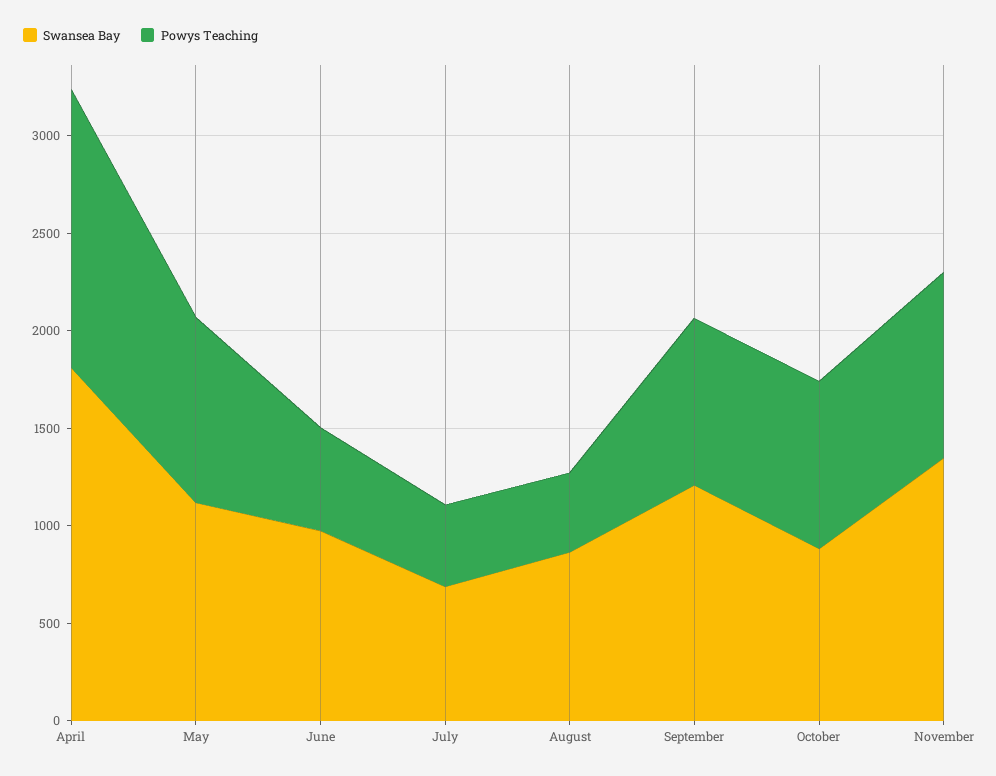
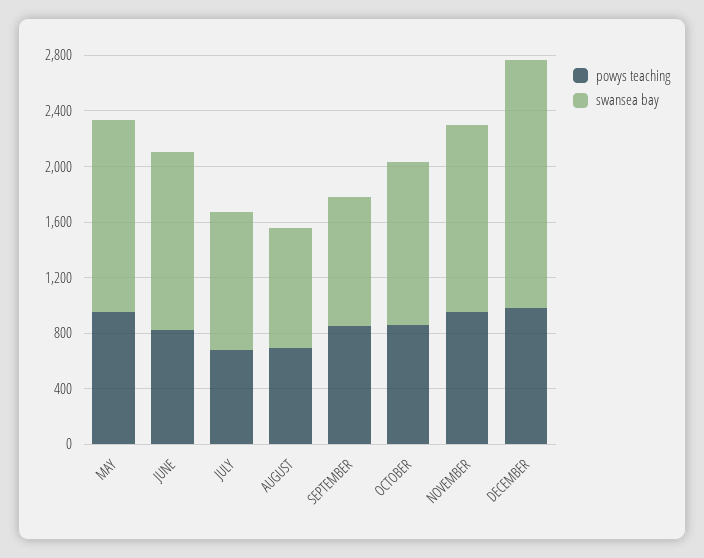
Swansea Bay, April: 1800 -> none
Powys Teaching, April: 1400 -> none
Swansea Bay, May: 1100 -> 1400
Swansea Bay, June: 1000 -> 1300
Powys Teaching, June: 500 -> 800
Swansea Bay, July: 700 -> 1000
Powys Teaching, July: 400 -> 700
Powys Teaching, August: 400 -> 700
Swansea Bay, September: 1200 -> 900
Swansea Bay, October: 900 -> 1200
Powys Teaching, DECEMBER: none -> 1000
Swansea Bay, DECEMBER: none -> 1800

